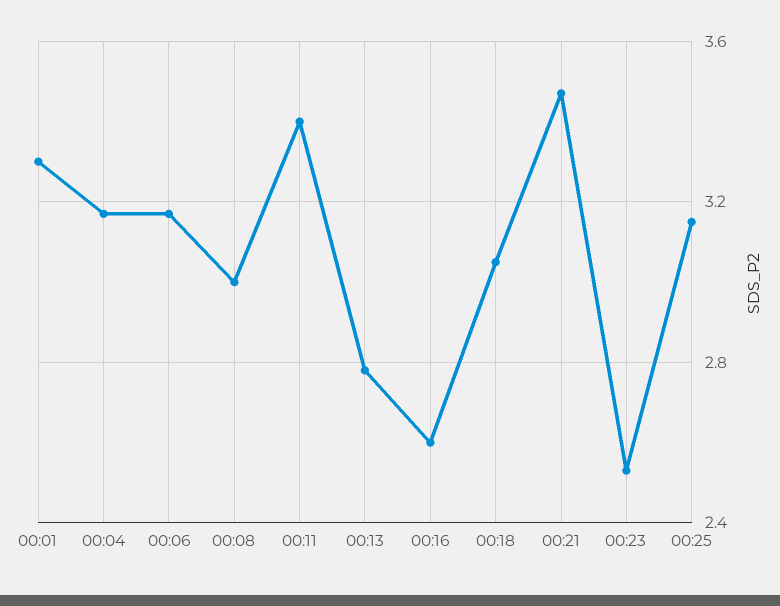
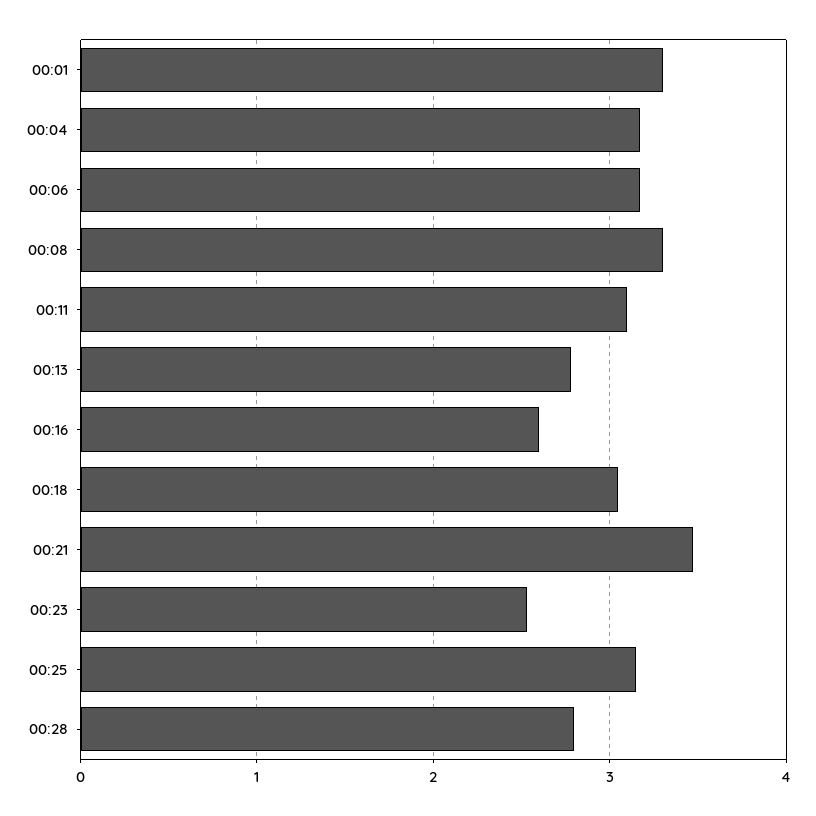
00:08: 3 -> 3.3
00:11: 3.4 -> 3.1
00:28: none -> 2.8

